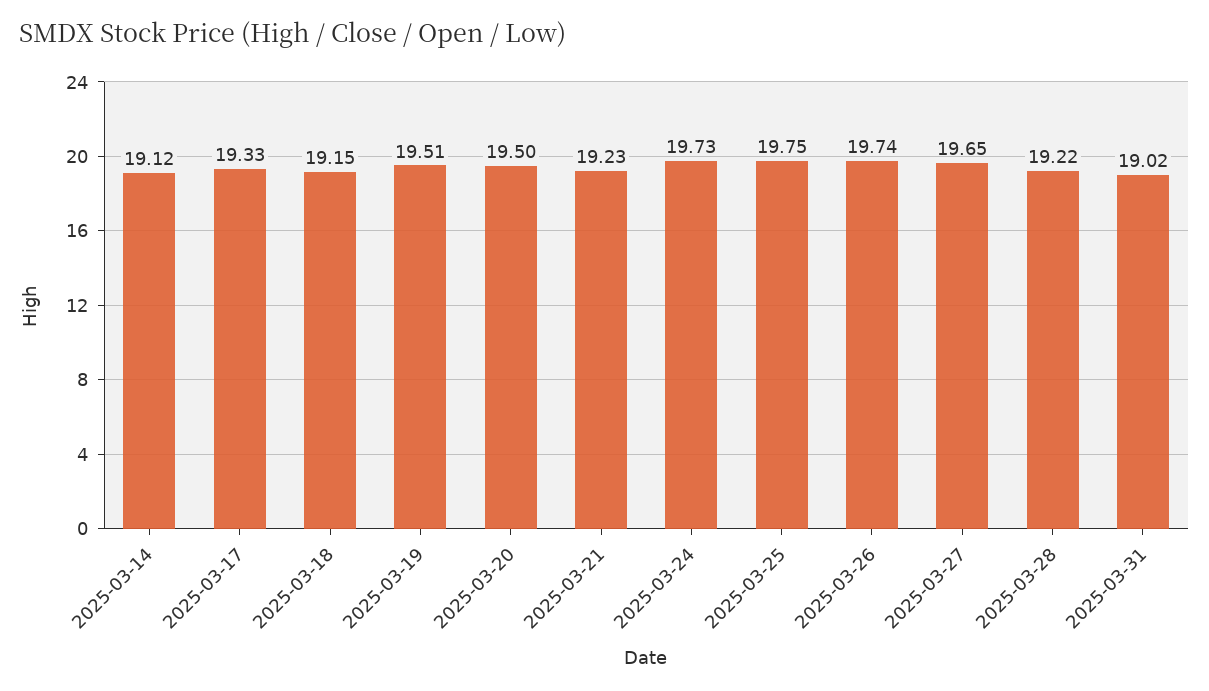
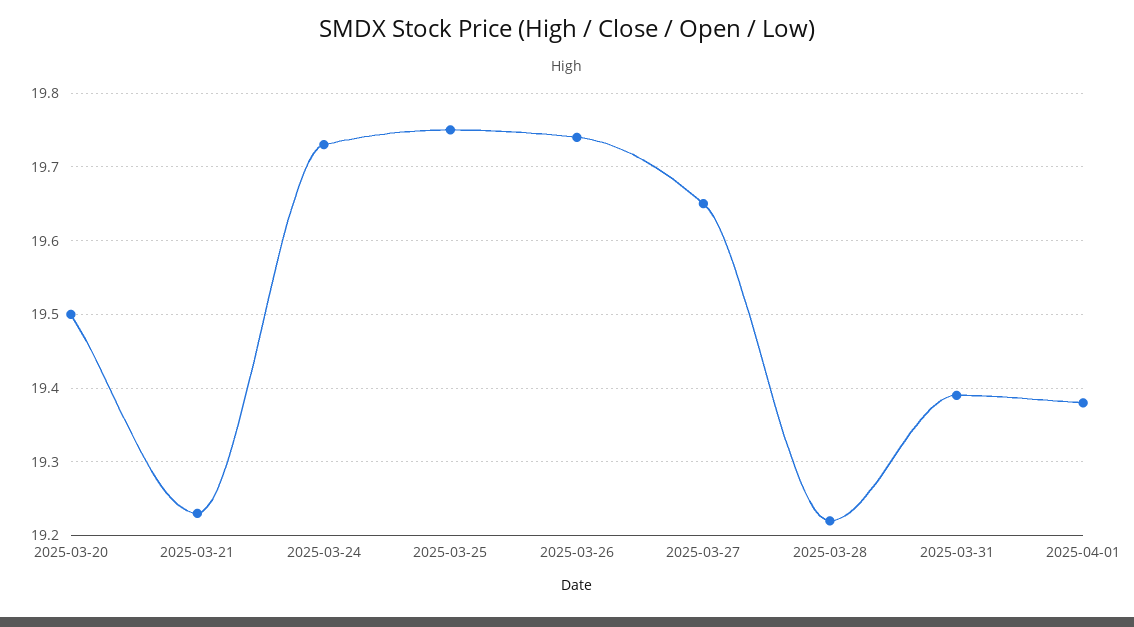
2025-03-14: 19.12 -> none
2025-03-17: 19.33 -> none
2025-03-18: 19.15 -> none
2025-03-19: 19.51 -> none
2025-03-31: 19.02 -> 19.39
2025-04-01: none -> 19.38

